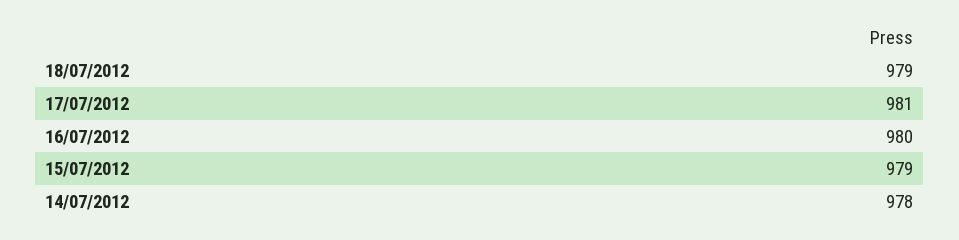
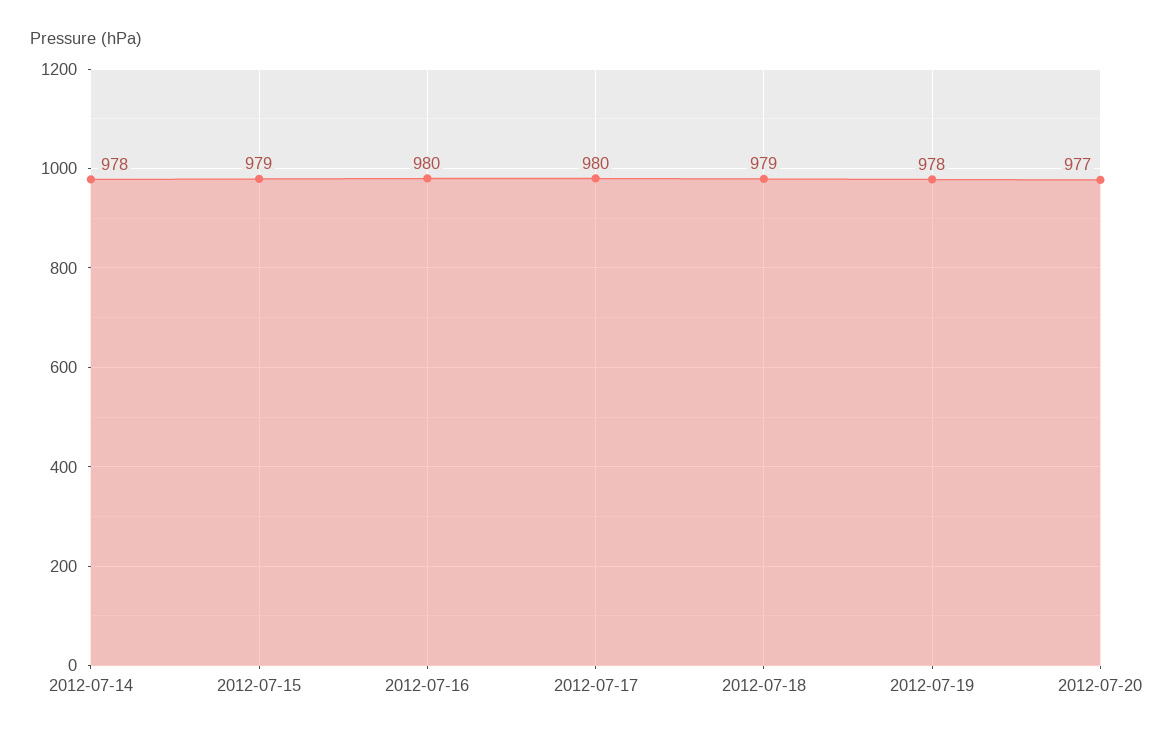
17/07/2012: 981 -> 980
2012-07-19: none -> 978
2012-07-20: none -> 977

